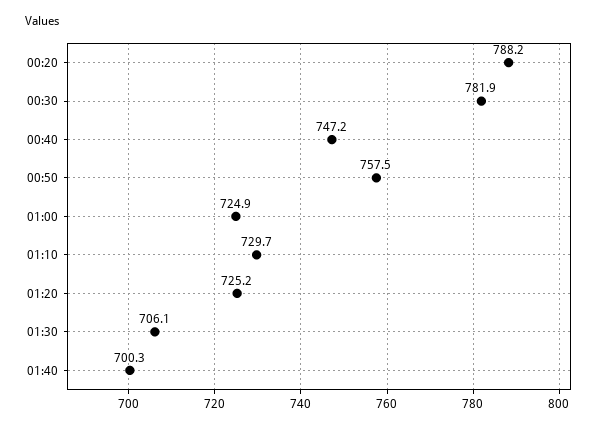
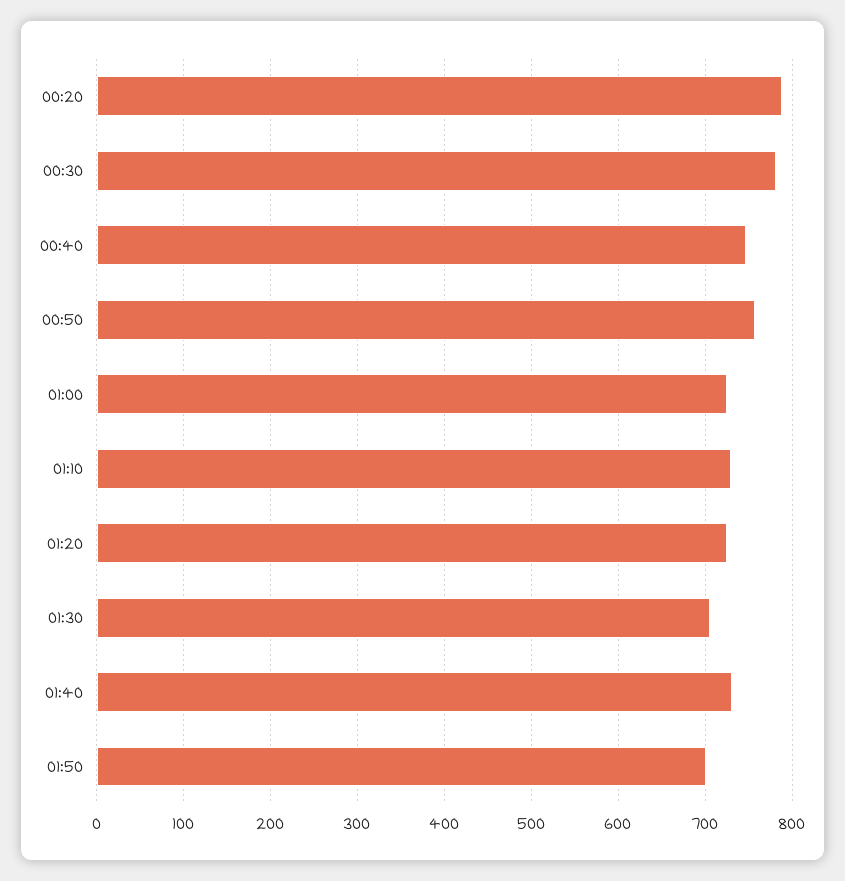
01:40: 700.3 -> 730
01:50: none -> 700

